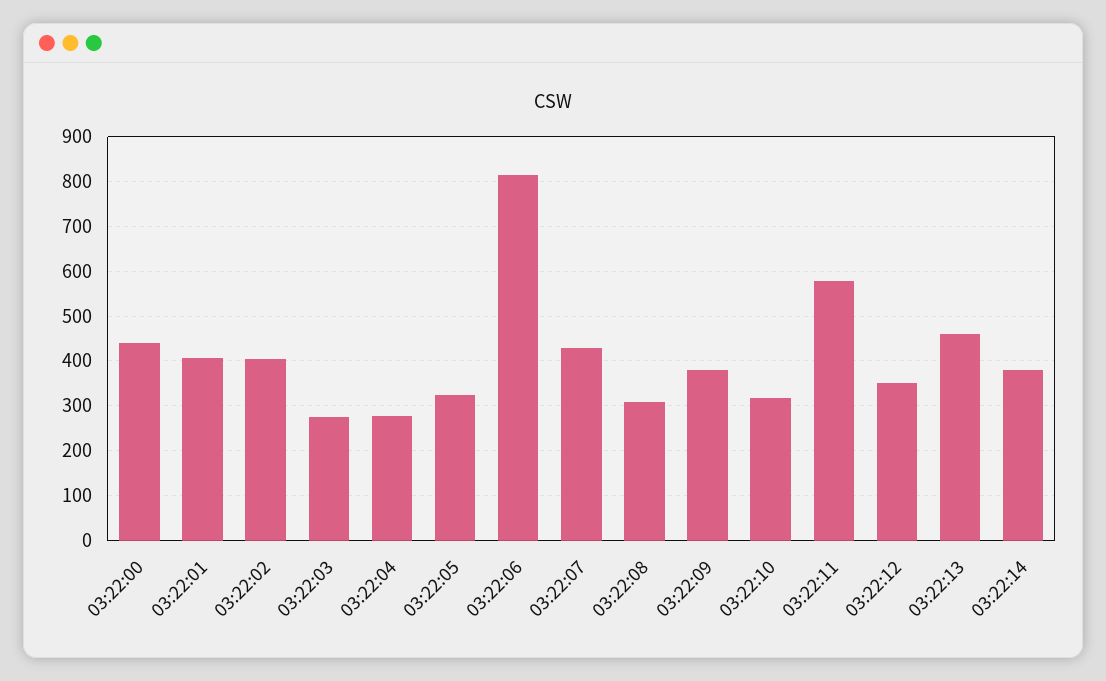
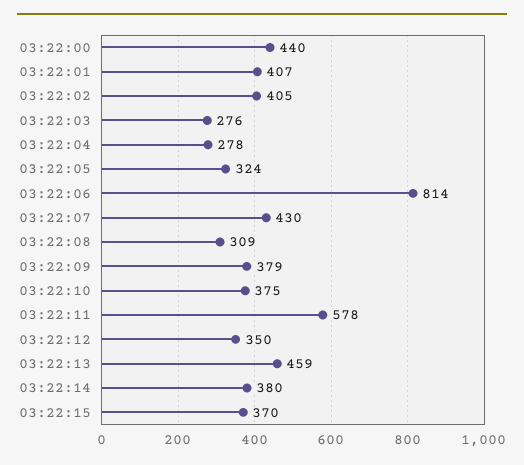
03:22:10: 320 -> 375
03:22:15: none -> 370

